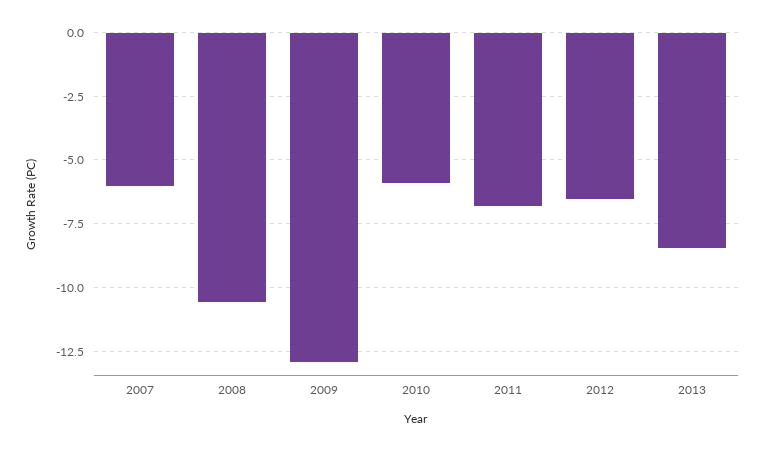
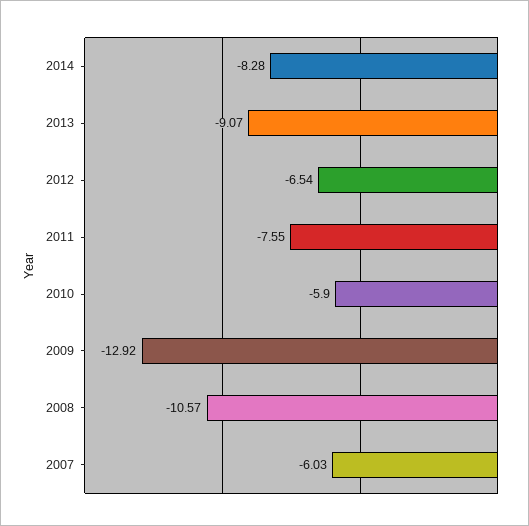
2011: -6.75 -> -7.55
2013: -8.5 -> -9.07
2014: none -> -8.28

